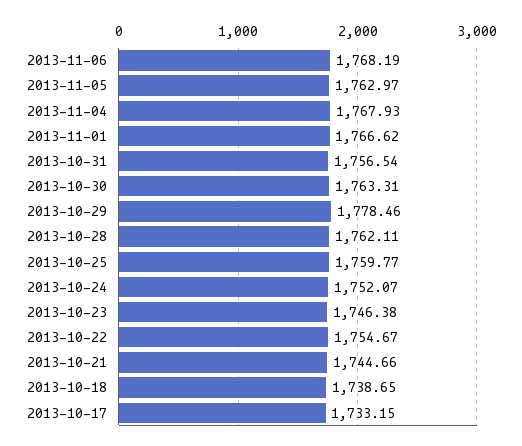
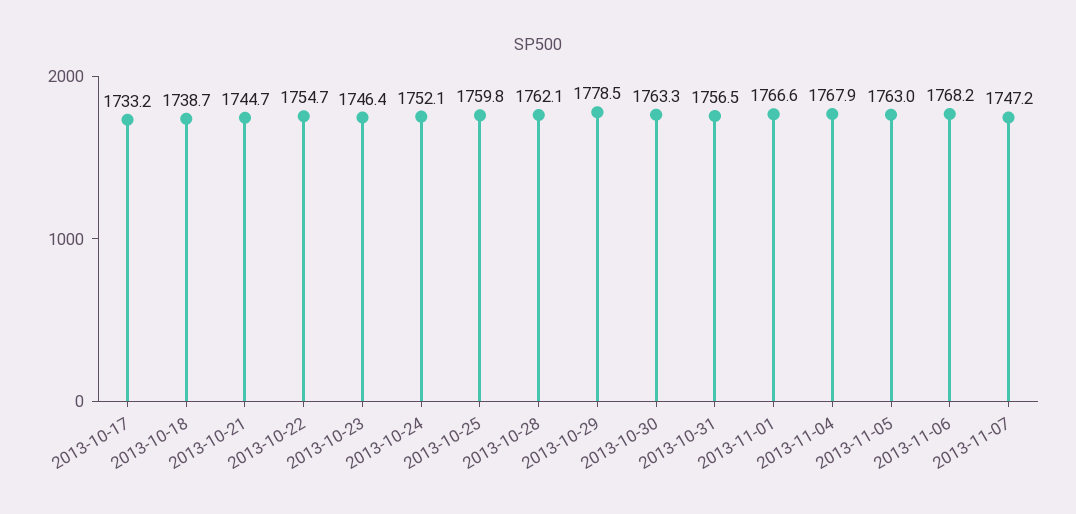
2013-11-07: none -> 1747.2

